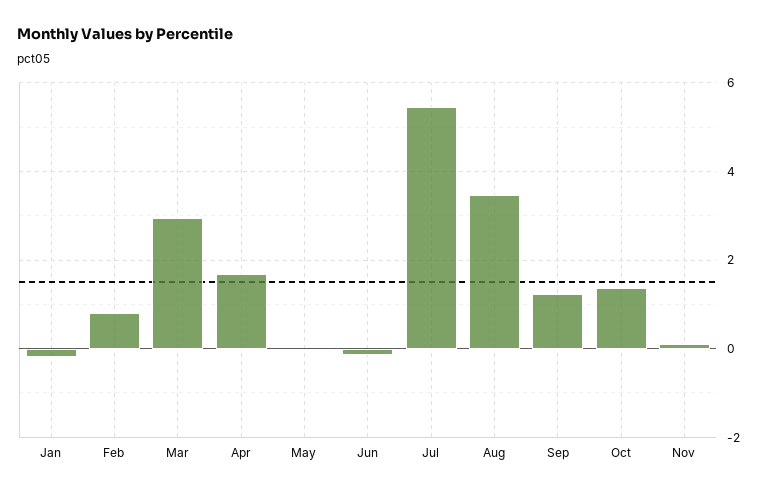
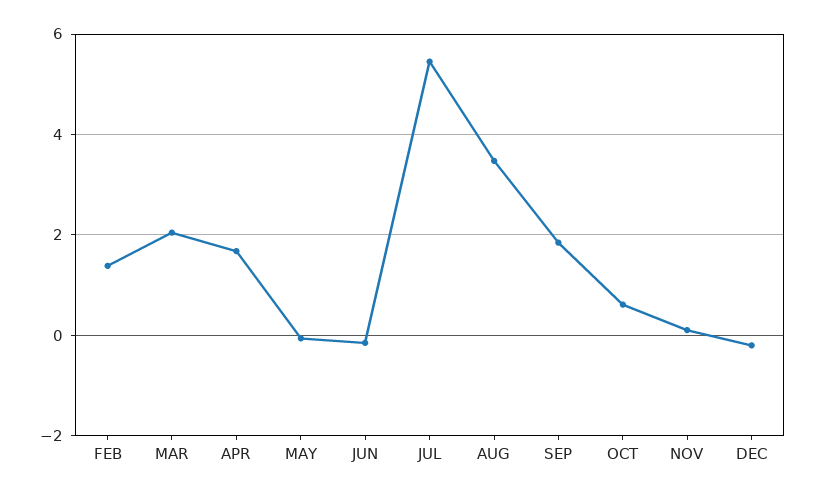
Jan: -0.2 -> none
Feb: 0.8 -> 1.4
Mar: 3 -> 2
Sep: 1.2 -> 1.8
Oct: 1.4 -> 0.6
DEC: none -> -0.2

